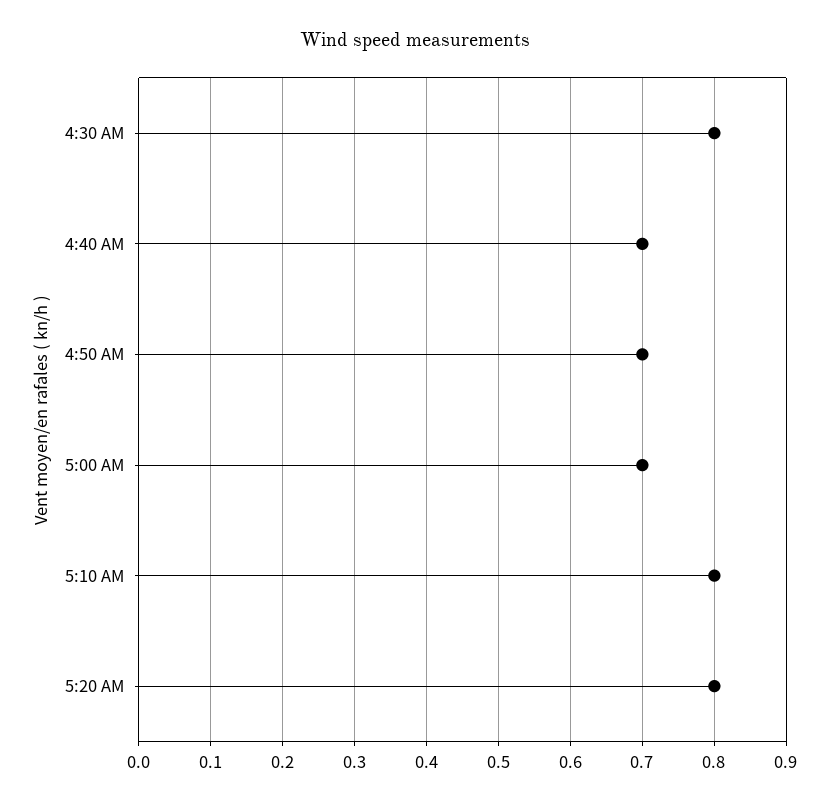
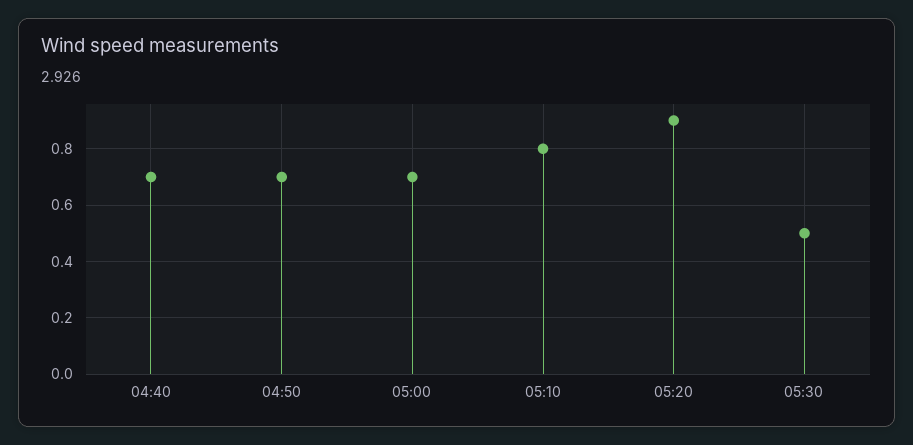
4:30 AM: 0.8 -> none
5:20 AM: 0.8 -> 0.9
05:30: none -> 0.5

